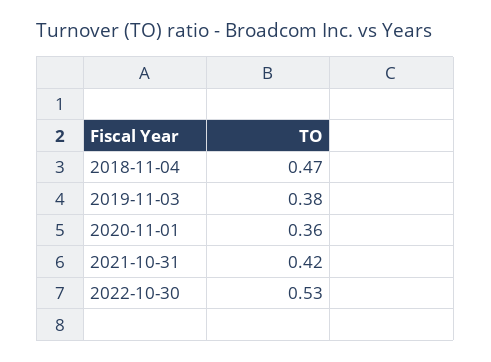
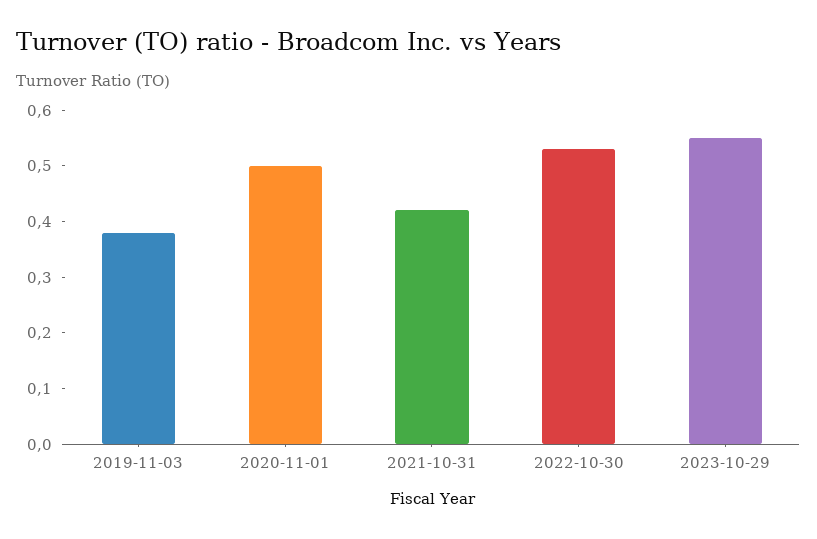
2018-11-04: 0.47 -> none
2020-11-01: 0.36 -> 0.5
2023-10-29: none -> 0.55

